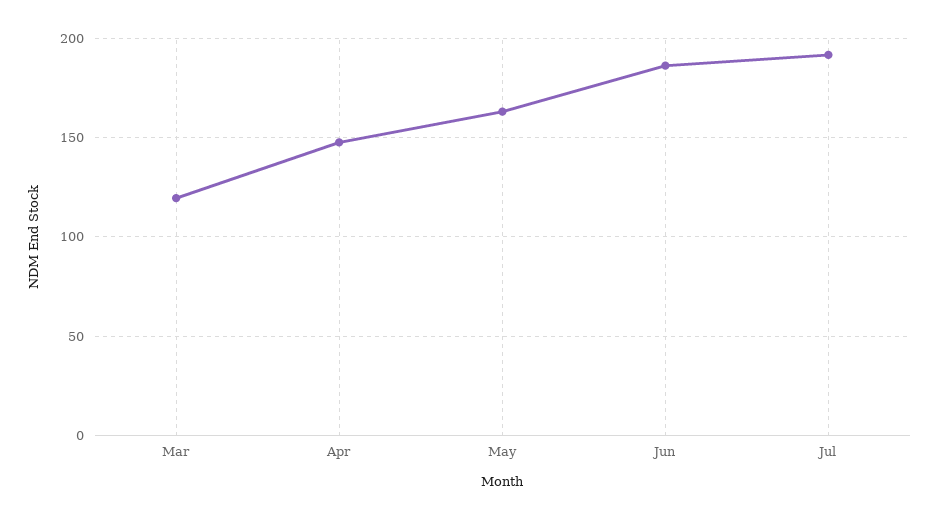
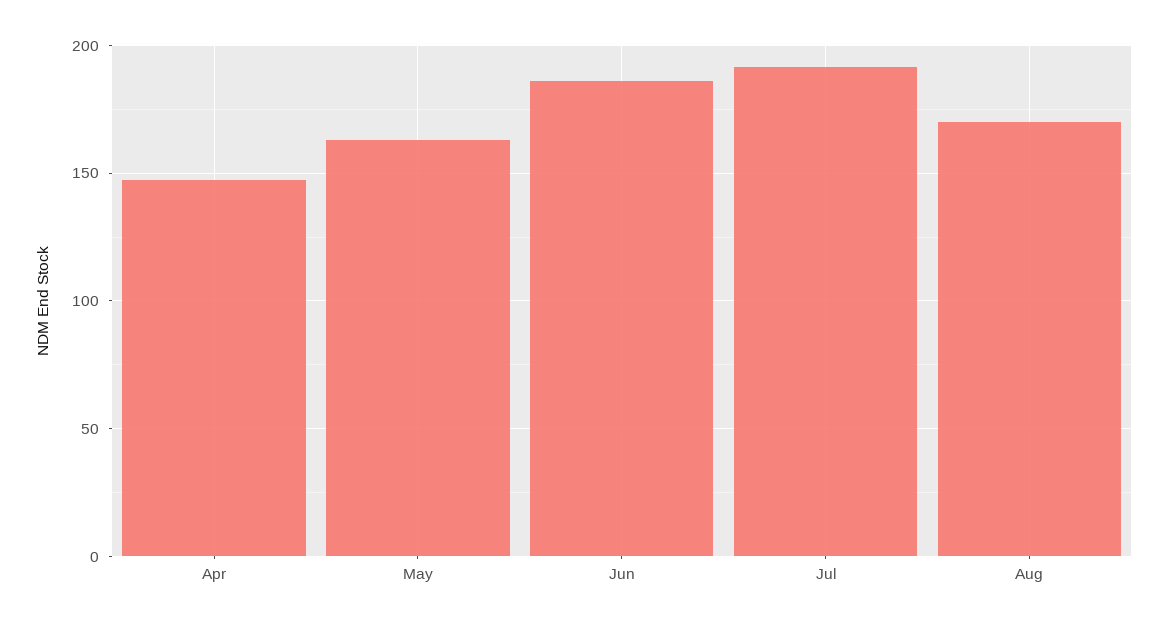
Mar: 120 -> none
Aug: none -> 170

